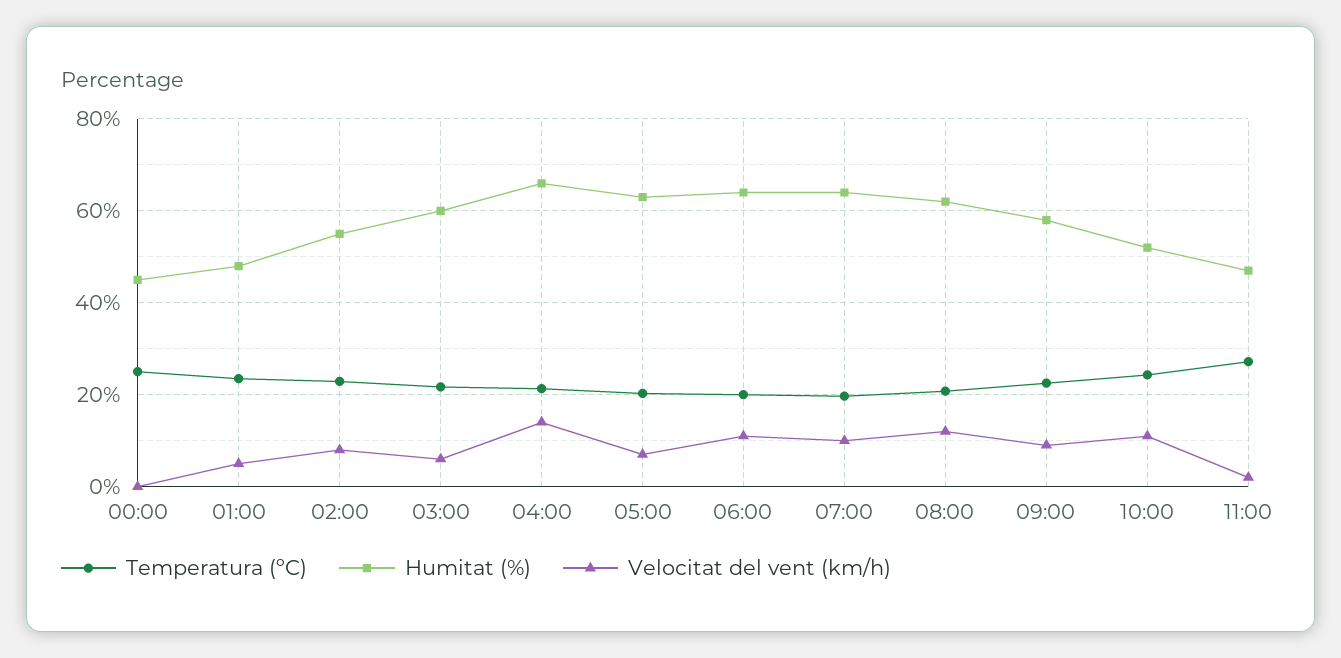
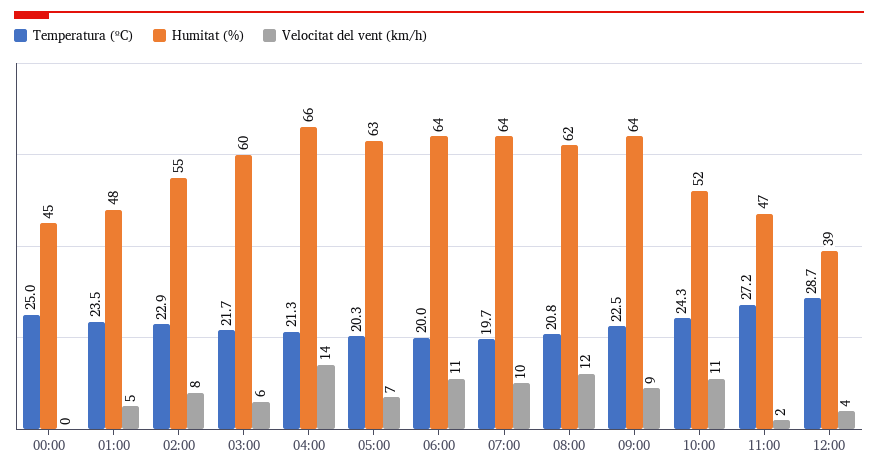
Humitat (%), 09:00: 58 -> 64
Temperatura (ºC), 12:00: none -> 28.7
Humitat (%), 12:00: none -> 39
Velocitat del vent (km/h), 12:00: none -> 4

